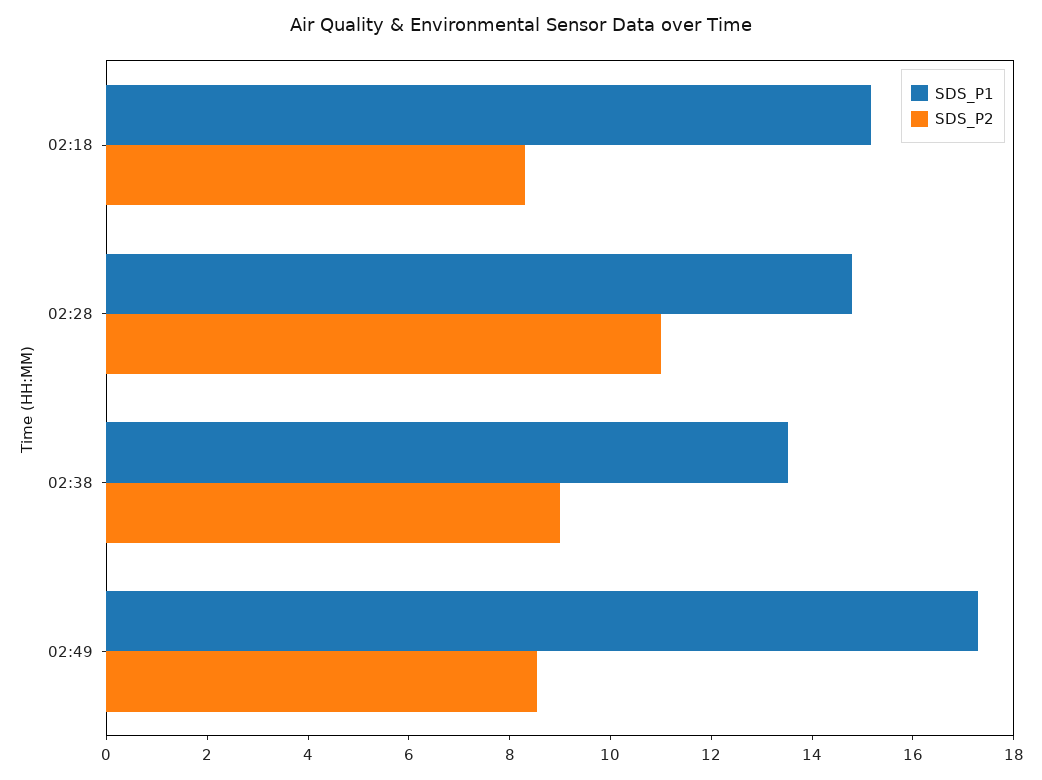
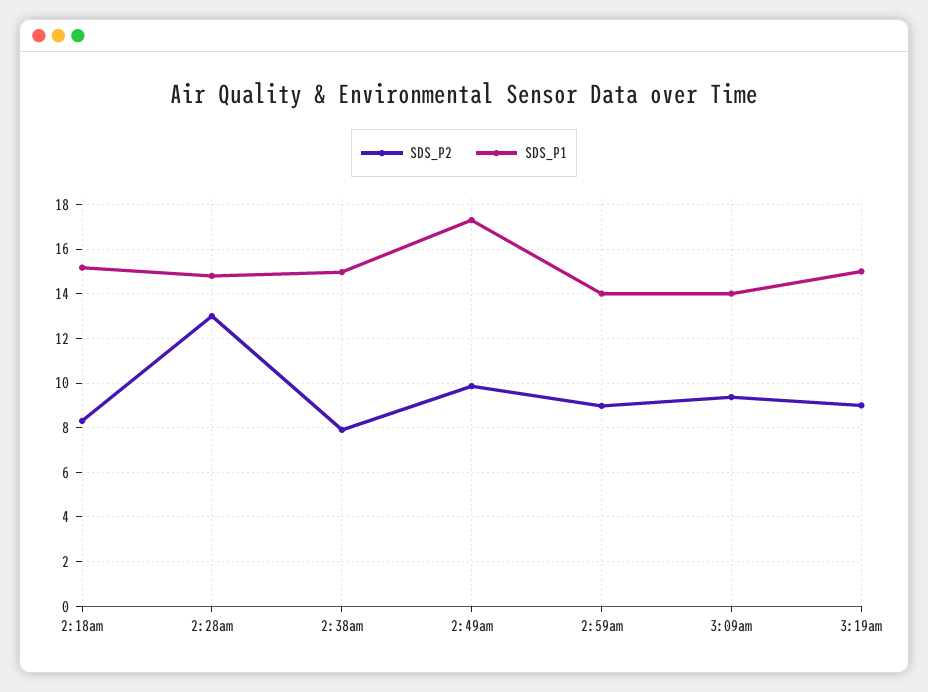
SDS_P2, 02:28: 11 -> 13
SDS_P1, 02:38: 13.5 -> 15
SDS_P2, 02:38: 9 -> 8
SDS_P2, 02:49: 8.5 -> 10
SDS_P2, 2:59am: none -> 9
SDS_P1, 2:59am: none -> 14
SDS_P2, 3:09am: none -> 9.5
SDS_P1, 3:09am: none -> 14
SDS_P2, 3:19am: none -> 9
SDS_P1, 3:19am: none -> 15

